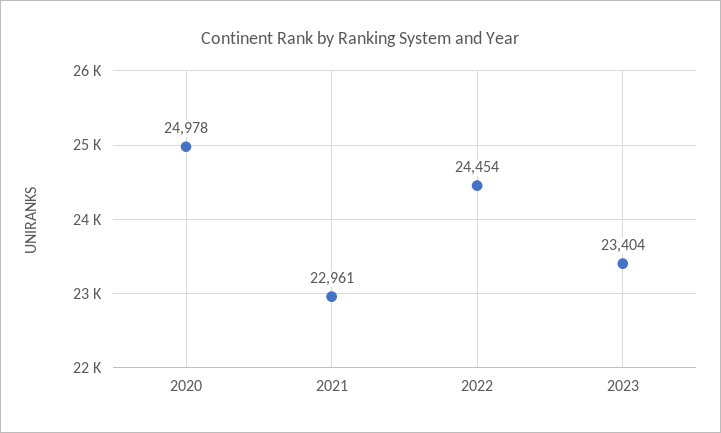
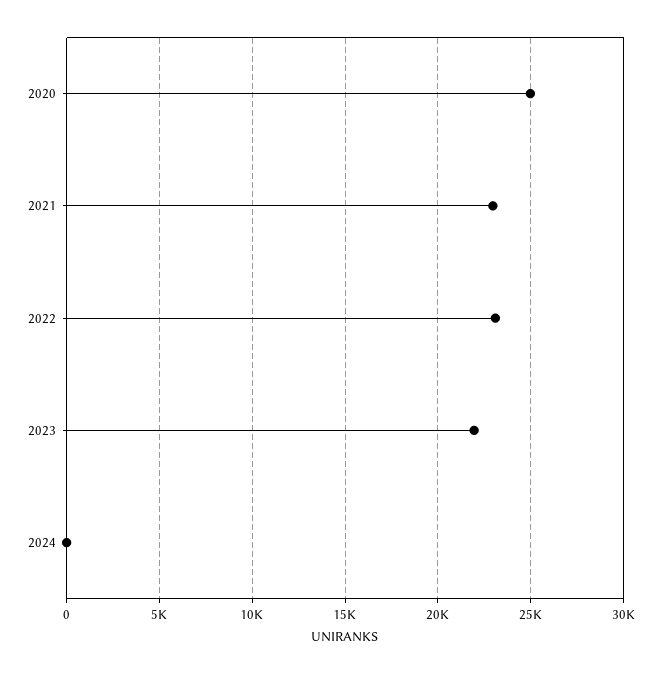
2022: 24454 -> 23000
2023: 23404 -> 22000
2024: none -> 0

